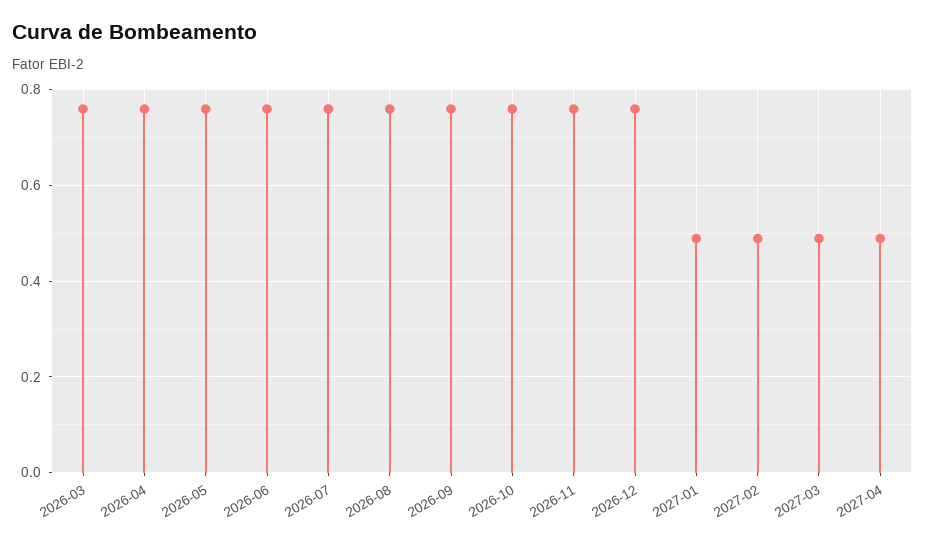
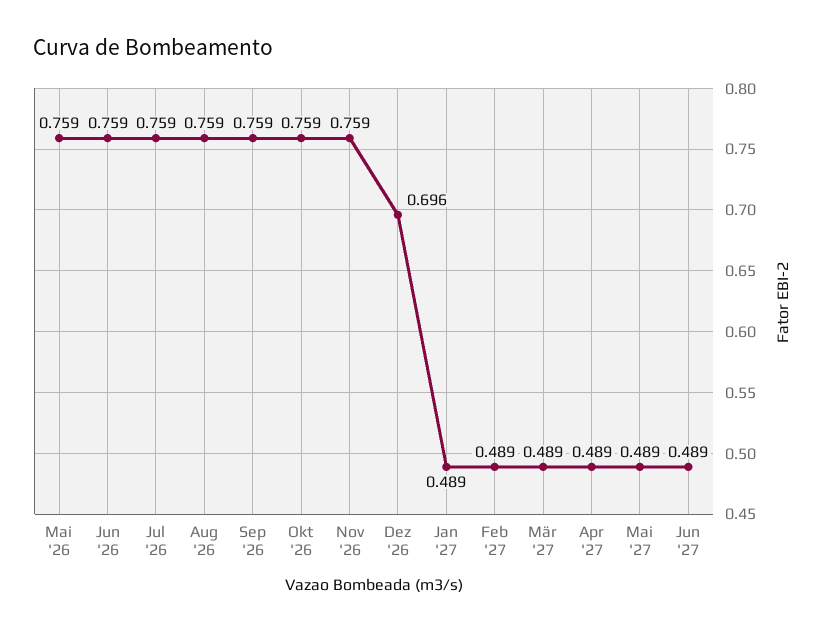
2026-03: 0.76 -> none
2026-04: 0.76 -> none
2026-12: 0.76 -> 0.696
Mai '27: none -> 0.489
Jun '27: none -> 0.489

